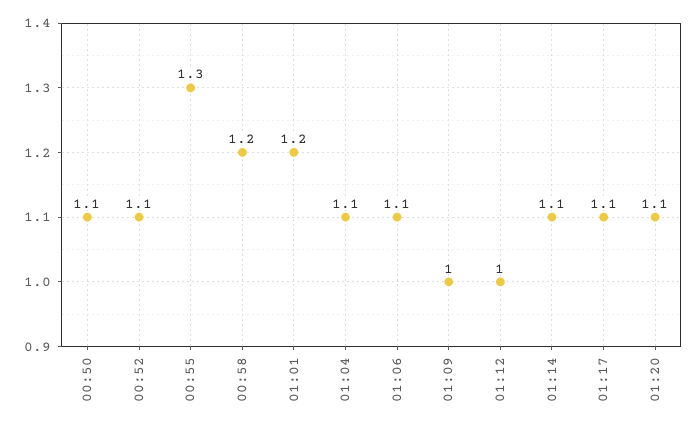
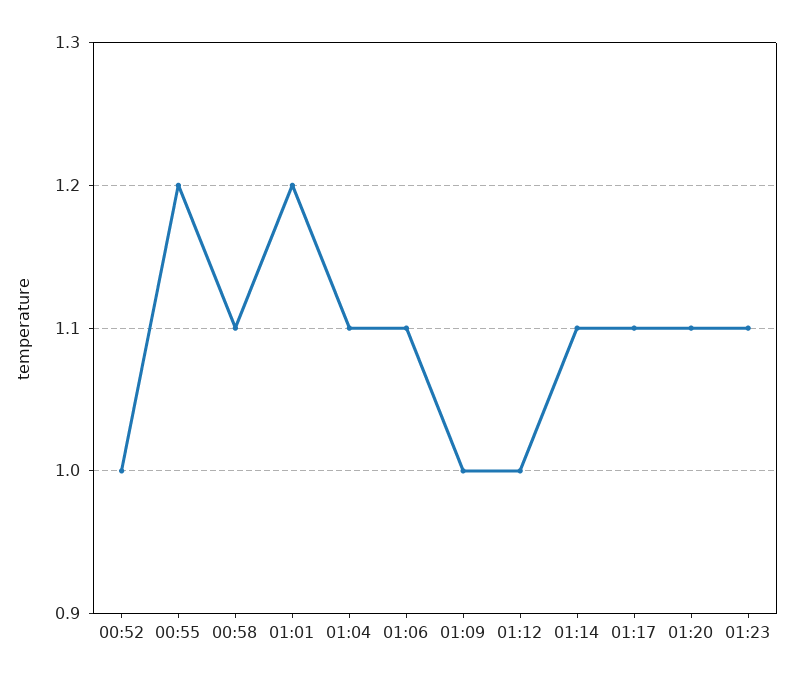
00:50: 1.1 -> none
00:52: 1.1 -> 1
00:55: 1.3 -> 1.2
00:58: 1.2 -> 1.1
01:23: none -> 1.1

